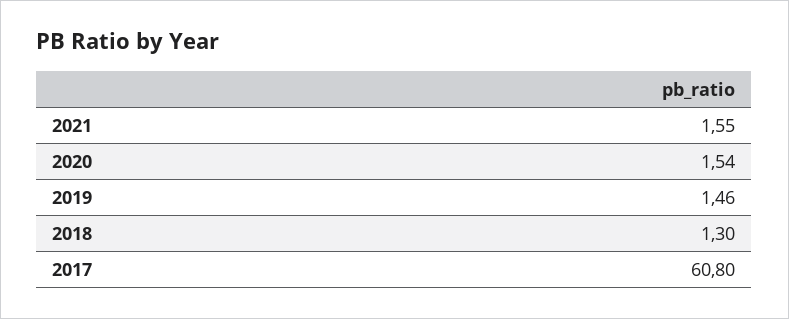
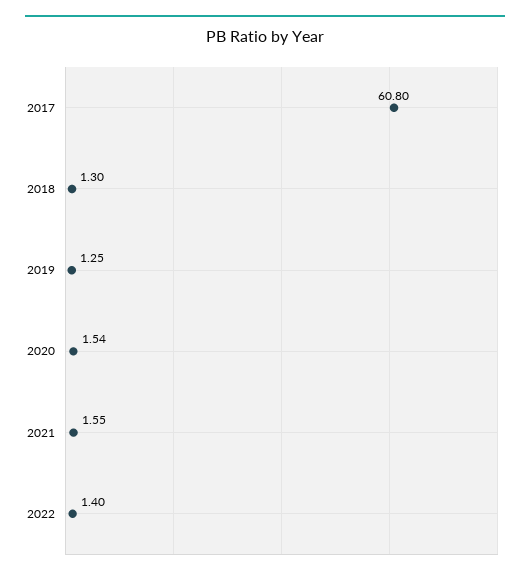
2019: 1.46 -> 1.25
2022: none -> 1.4

